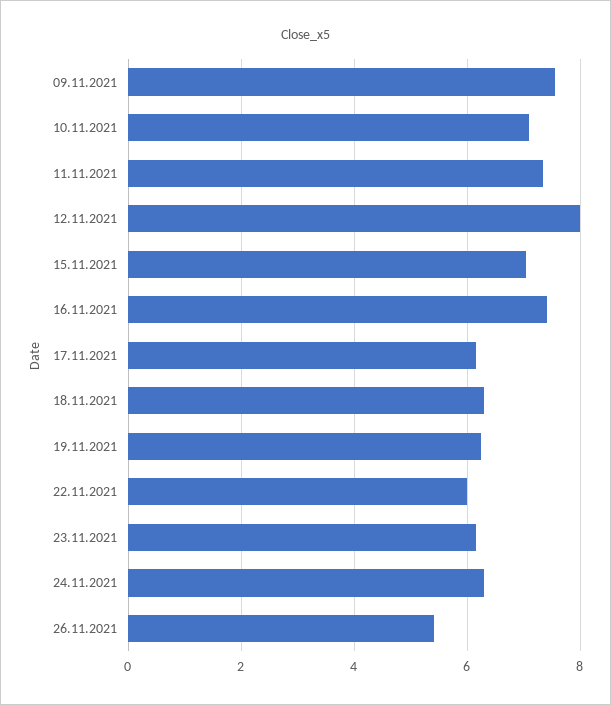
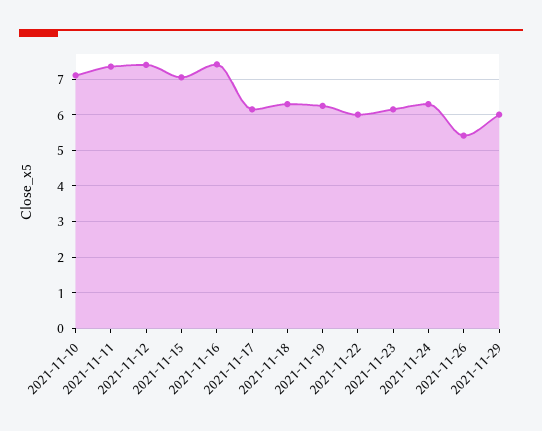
09.11.2021: 7.6 -> none
12.11.2021: 8 -> 7.4
2021-11-29: none -> 6

